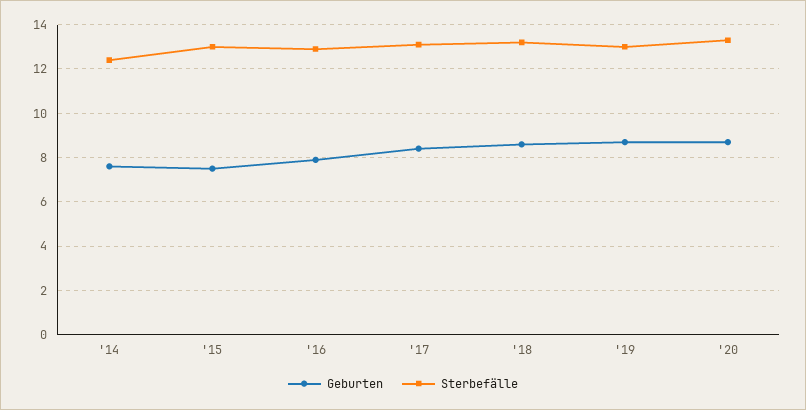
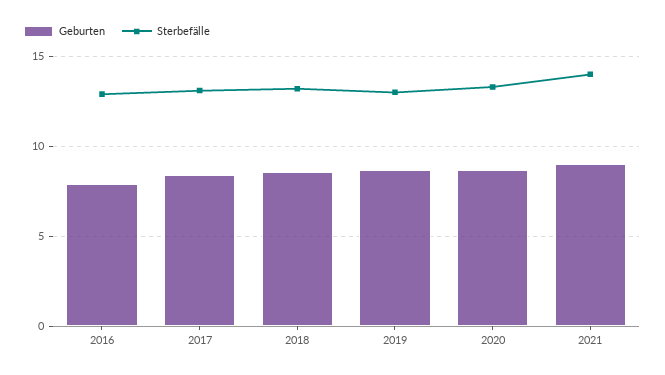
Geburten, '14: 7.5 -> none
Sterbefälle, '14: 12.5 -> none
Geburten, '15: 7.5 -> none
Sterbefälle, '15: 13 -> none
Geburten, 2021: none -> 9
Sterbefälle, 2021: none -> 14

